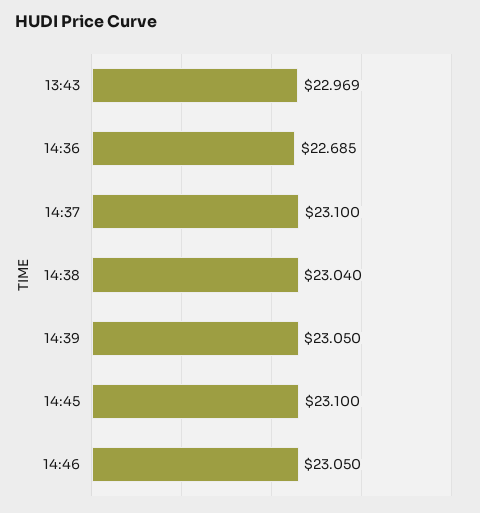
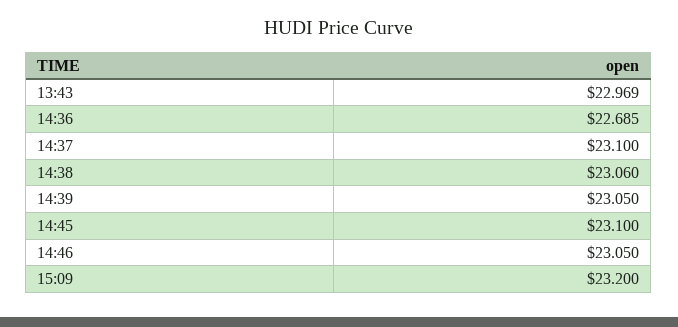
14:38: 23.04 -> 23.06
15:09: none -> 23.2

